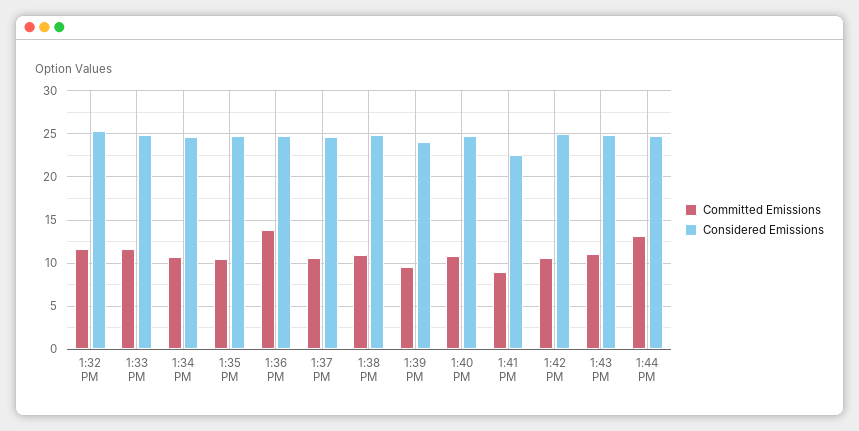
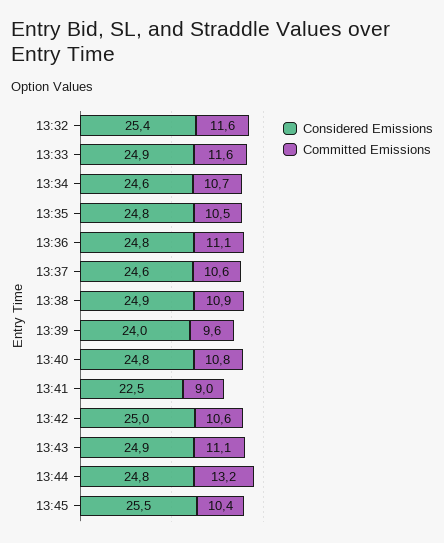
Committed Emissions, 1:36 PM: 14 -> 11.1
Considered Emissions, 13:45: none -> 25.5
Committed Emissions, 13:45: none -> 10.4

